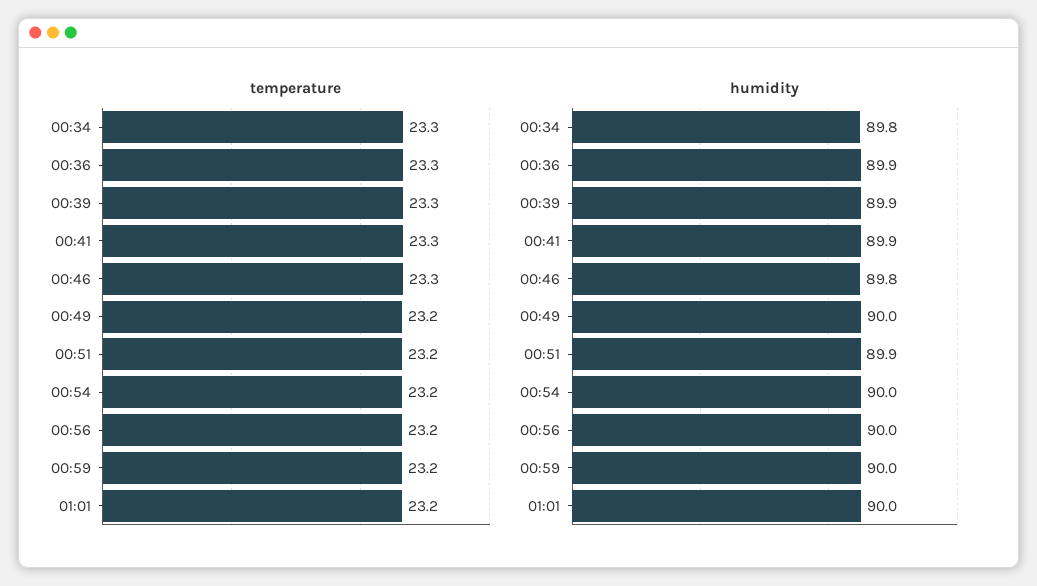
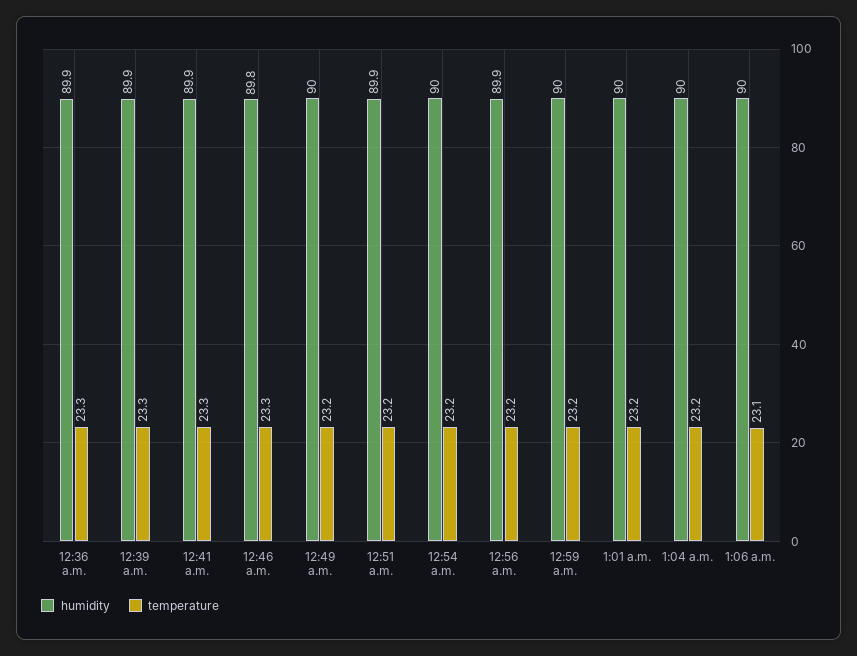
temperature, 00:34: 23.3 -> none
humidity, 00:34: 89.8 -> none
humidity, 00:56: 90 -> 89.9
humidity, 1:04 a.m.: none -> 90
temperature, 1:04 a.m.: none -> 23.2
humidity, 1:06 a.m.: none -> 90
temperature, 1:06 a.m.: none -> 23.1

